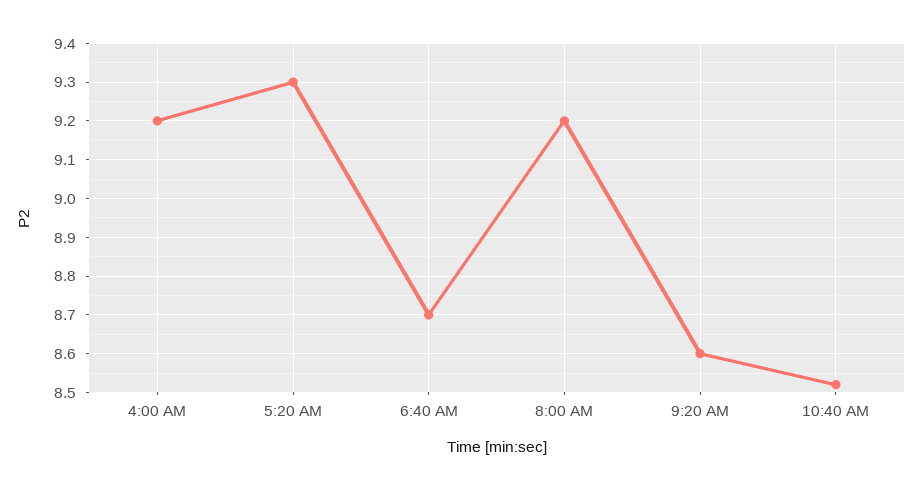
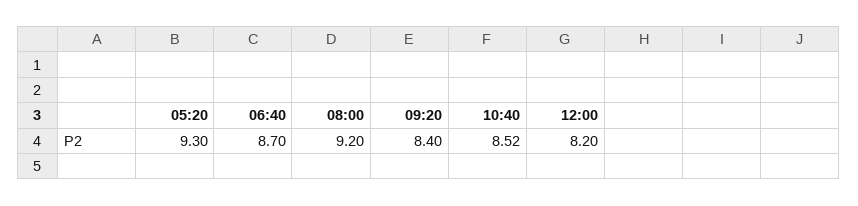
4:00 AM: 9.2 -> none
9:20 AM: 8.6 -> 8.4
12:00: none -> 8.2

